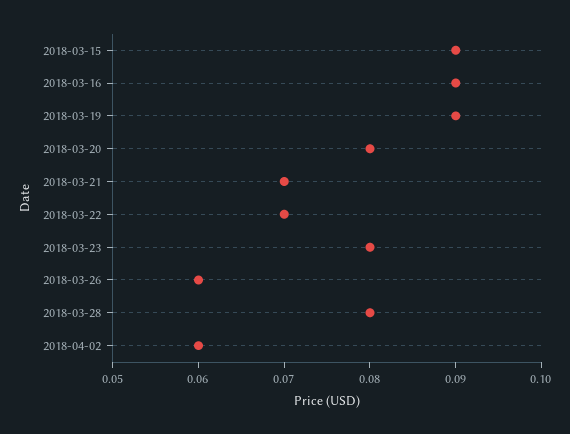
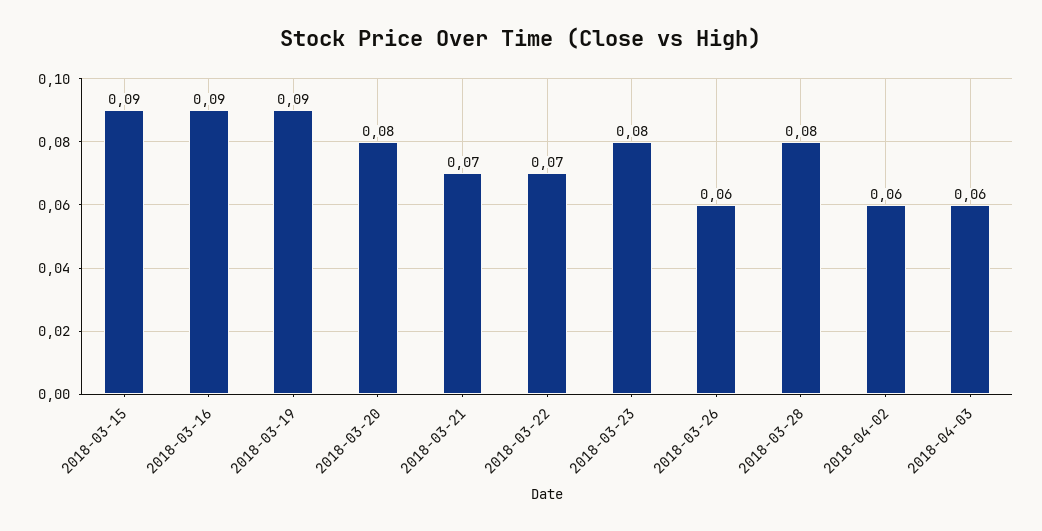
2018-04-03: none -> 0.06

